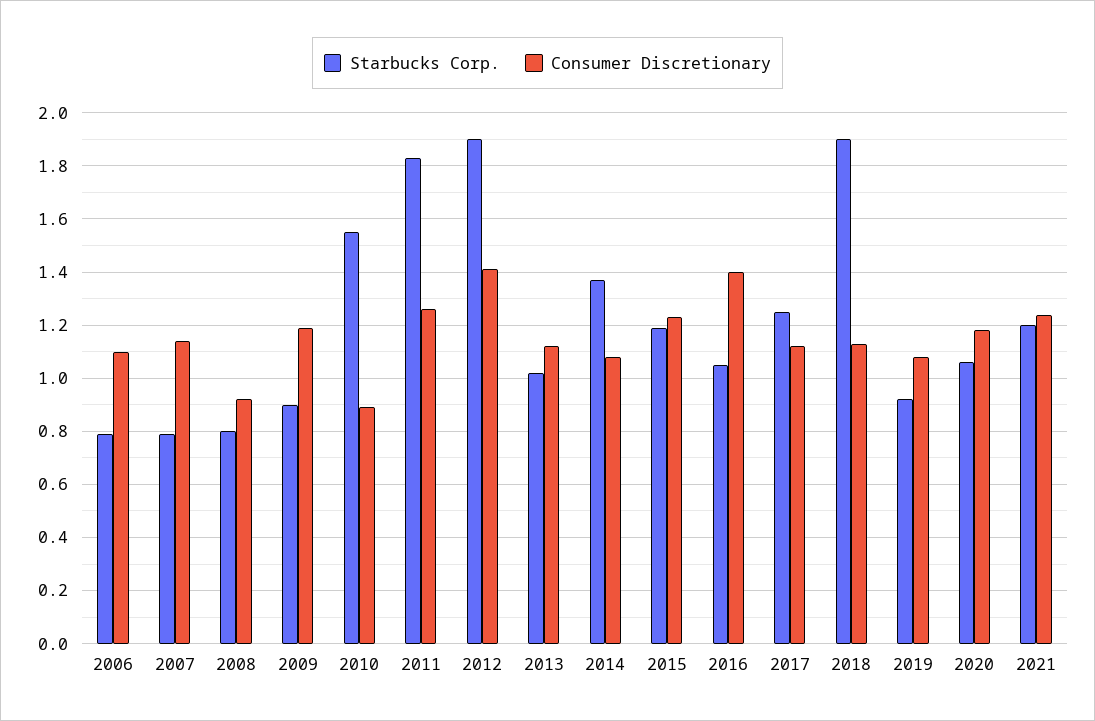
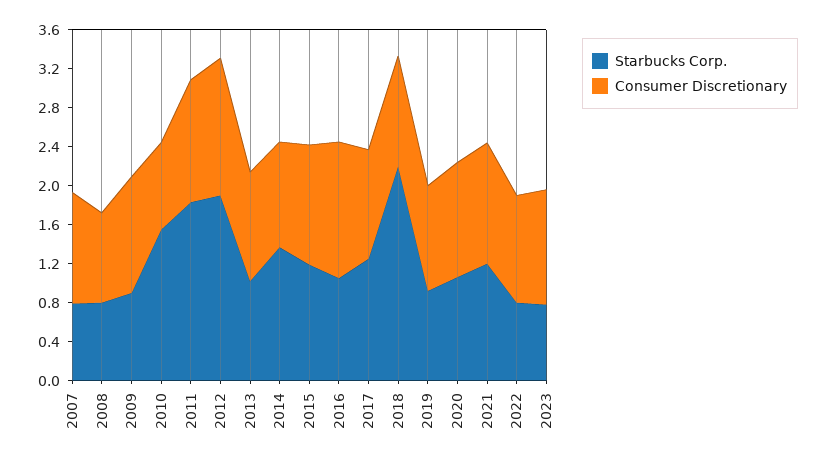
Starbucks Corp., 2006: 0.8 -> none
Consumer Discretionary, 2006: 1.1 -> none
Starbucks Corp., 2018: 1.9 -> 2.2
Starbucks Corp., 2022: none -> 0.8
Consumer Discretionary, 2022: none -> 1.1
Starbucks Corp., 2023: none -> 0.8
Consumer Discretionary, 2023: none -> 1.2

